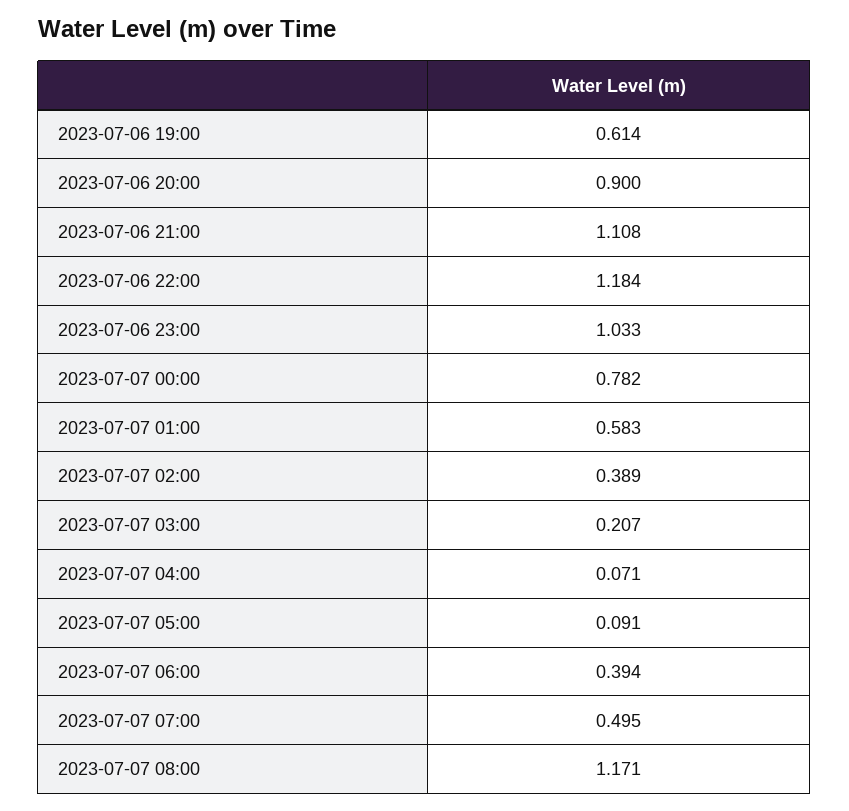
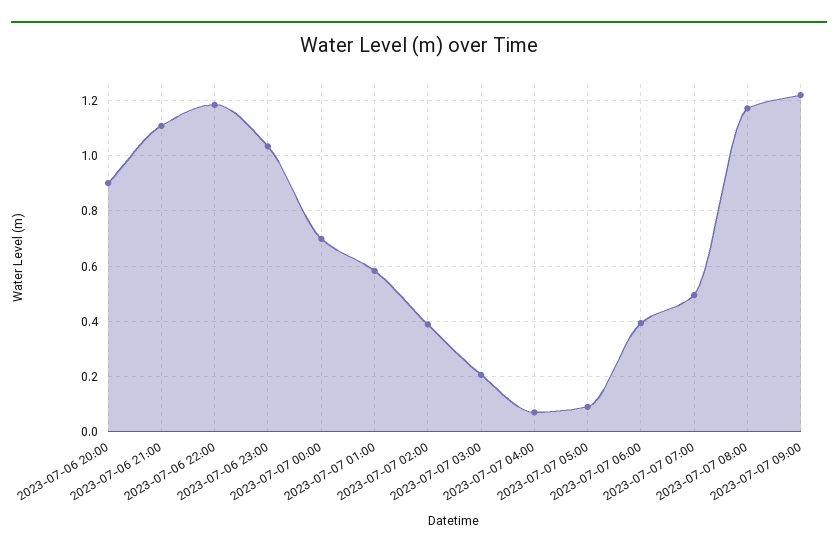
2023-07-06 19:00: 0.614 -> none
2023-07-07 00:00: 0.782 -> 0.7
2023-07-07 09:00: none -> 1.225

